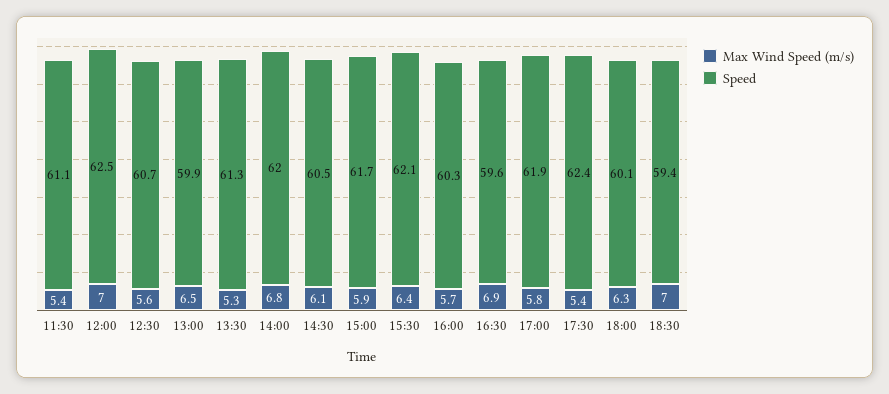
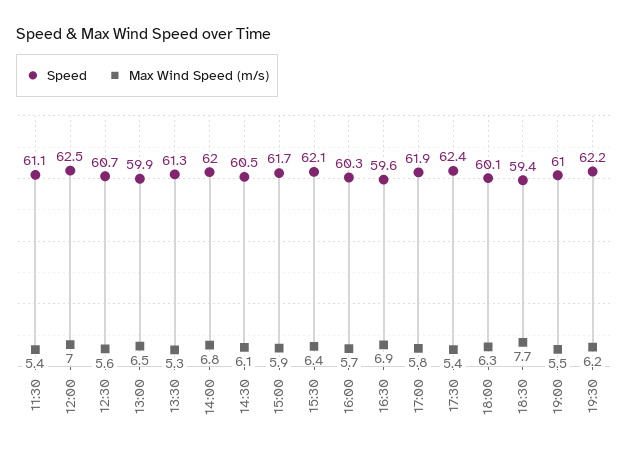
Max Wind Speed (m/s), 18:30: 7 -> 7.7
Speed, 19:00: none -> 61
Max Wind Speed (m/s), 19:00: none -> 5.5
Speed, 19:30: none -> 62.2
Max Wind Speed (m/s), 19:30: none -> 6.2

